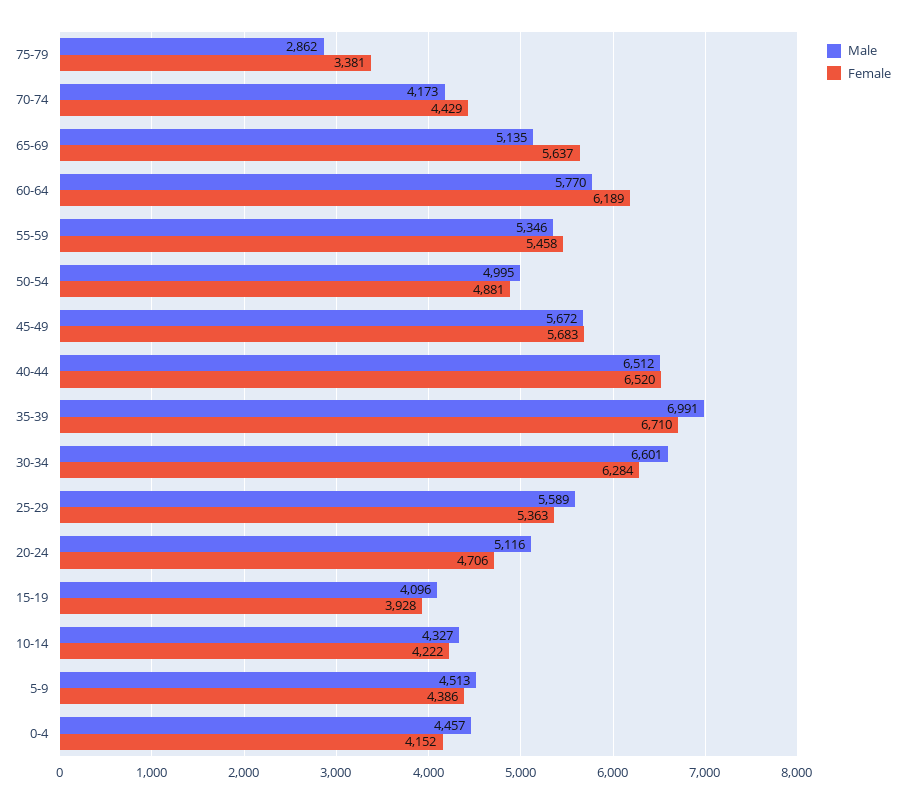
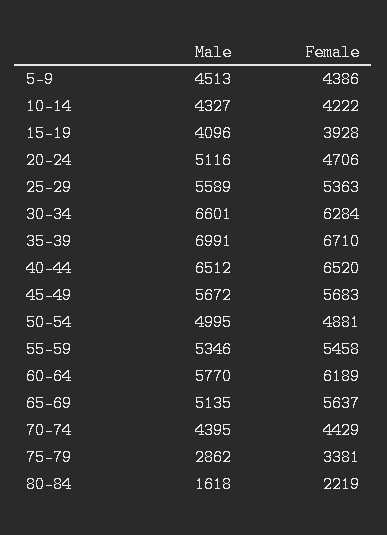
Male, 70-74: 4173 -> 4395
Male, 0-4: 4457 -> none
Female, 0-4: 4152 -> none
Male, 80-84: none -> 1618
Female, 80-84: none -> 2219

